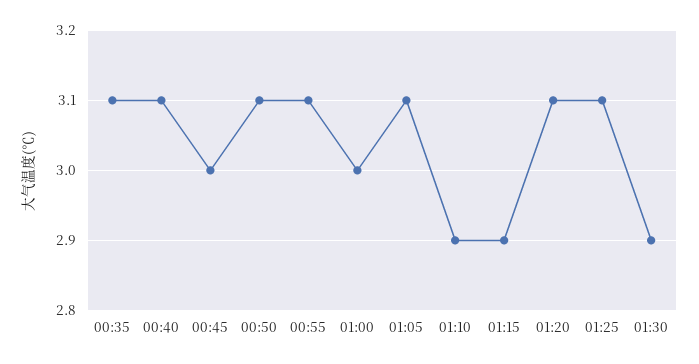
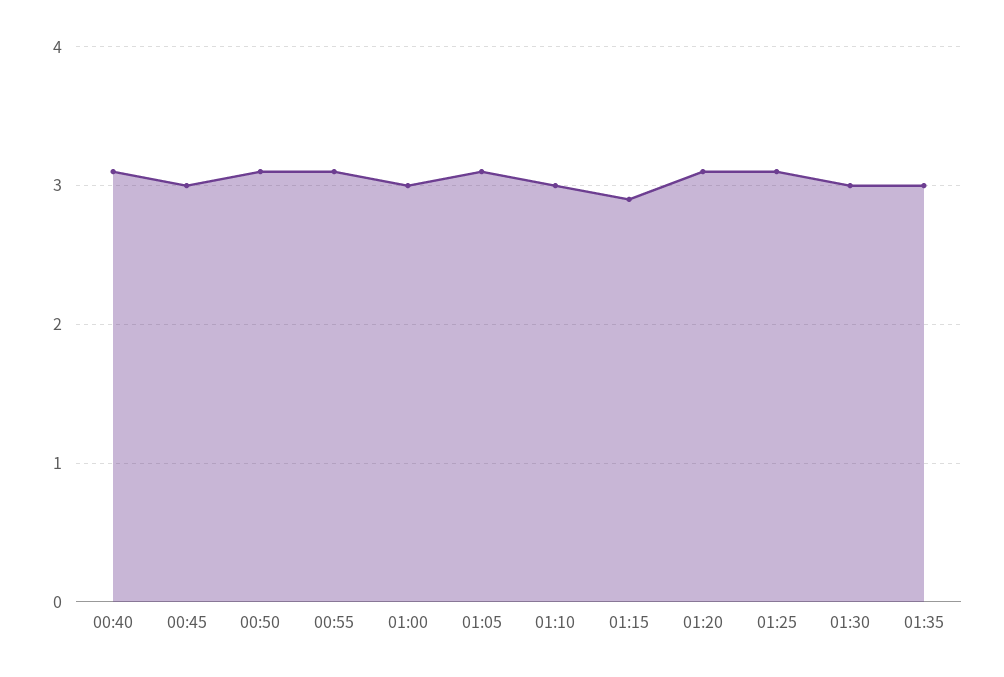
00:35: 3.1 -> none
01:10: 2.9 -> 3
01:30: 2.9 -> 3
01:35: none -> 3

